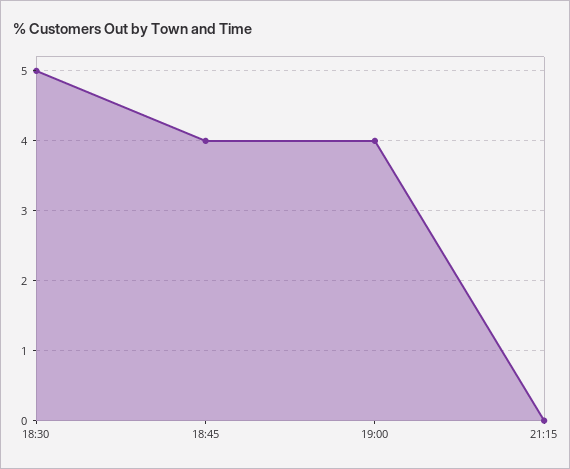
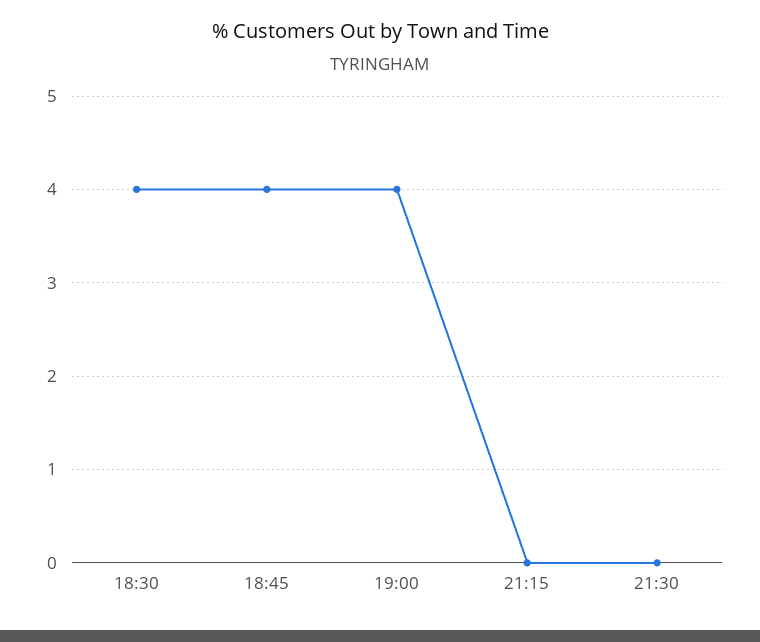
18:30: 5 -> 4
21:30: none -> 0

